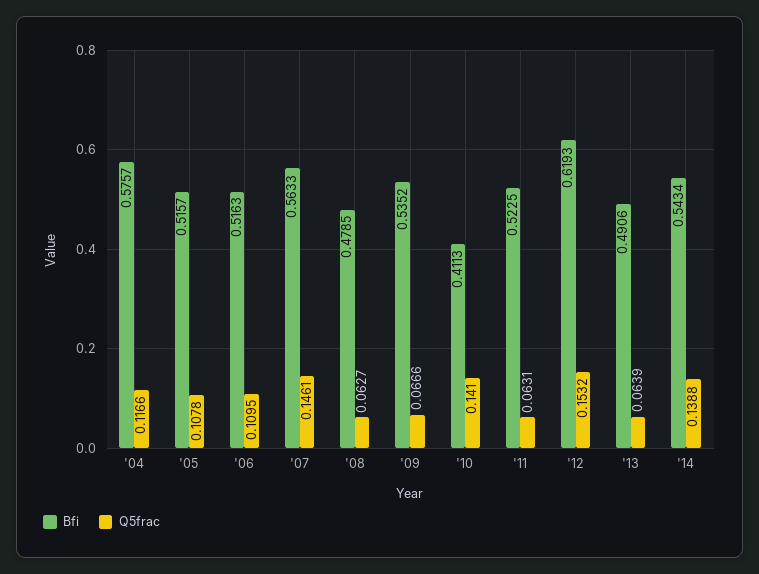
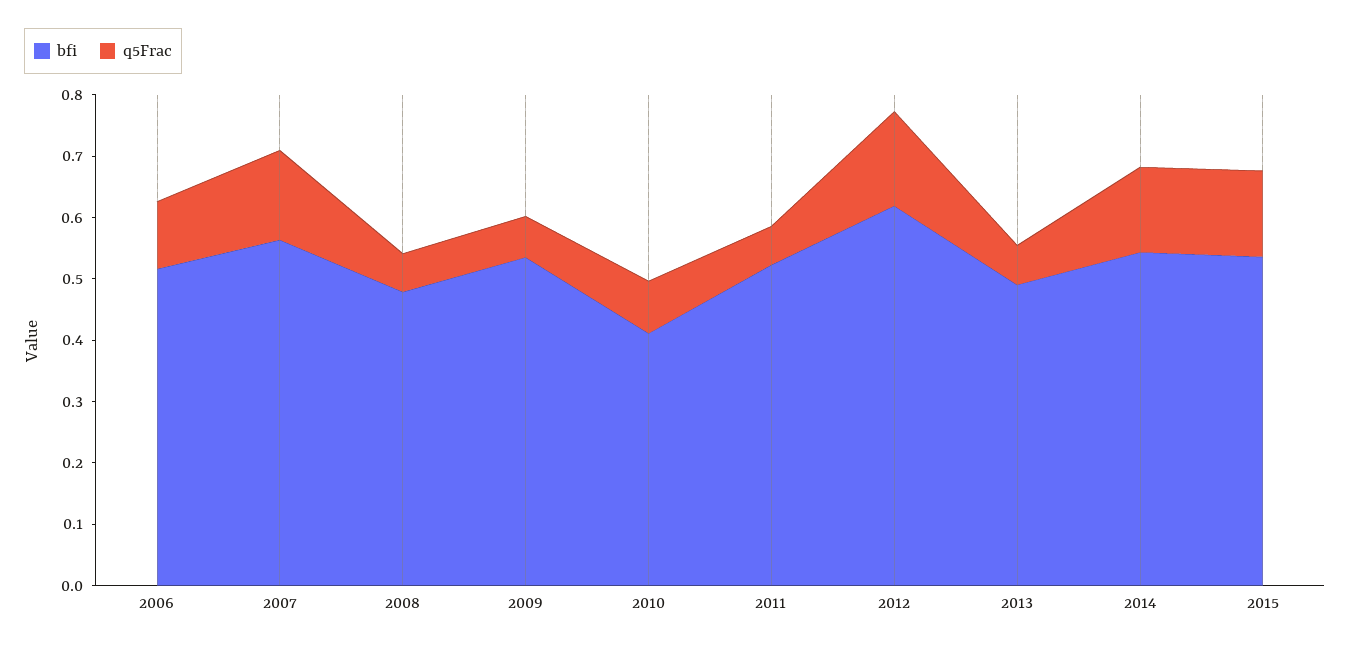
Bfi, '04: 0.5757 -> none
Q5frac, '04: 0.1166 -> none
Bfi, '05: 0.5157 -> none
Q5frac, '05: 0.1078 -> none
Q5frac, '10: 0.141 -> 0.08
Bfi, 2015: none -> 0.54
Q5frac, 2015: none -> 0.14

